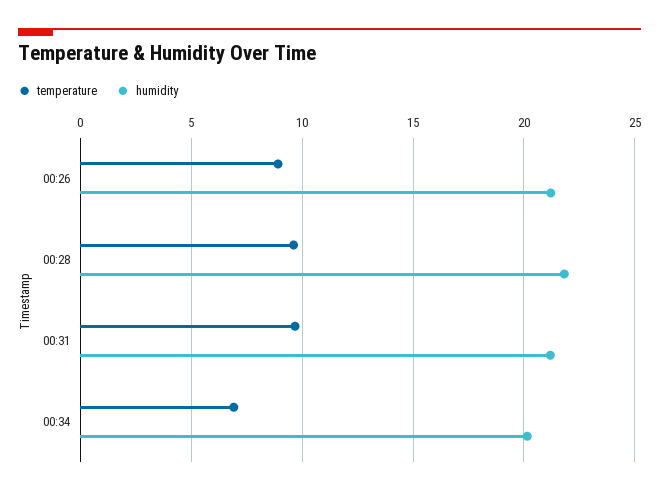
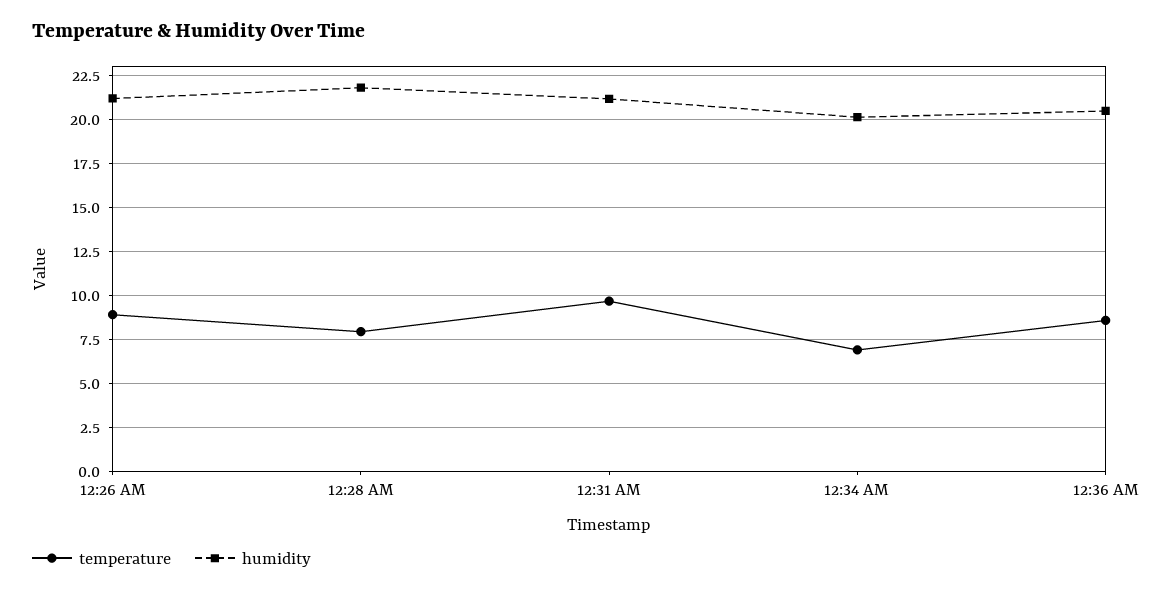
temperature, 00:28: 9.5 -> 8
temperature, 12:36 AM: none -> 8.5
humidity, 12:36 AM: none -> 20.5

